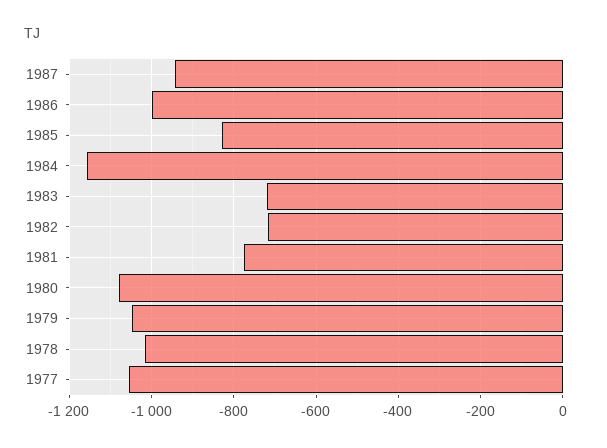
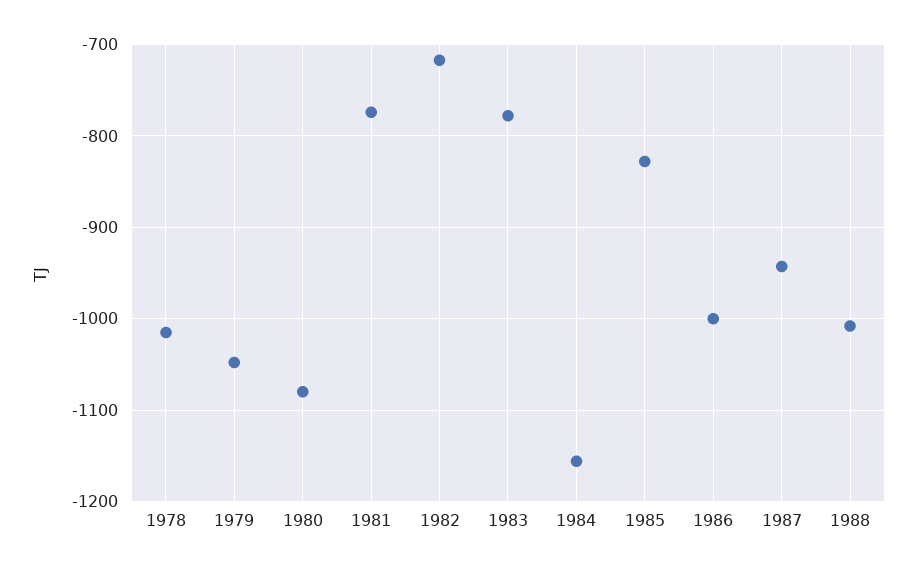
1983: -720 -> -780
1977: -1060 -> none
1988: none -> -1010

